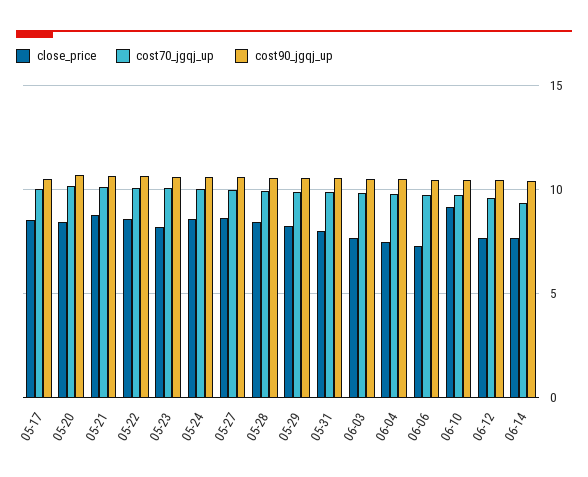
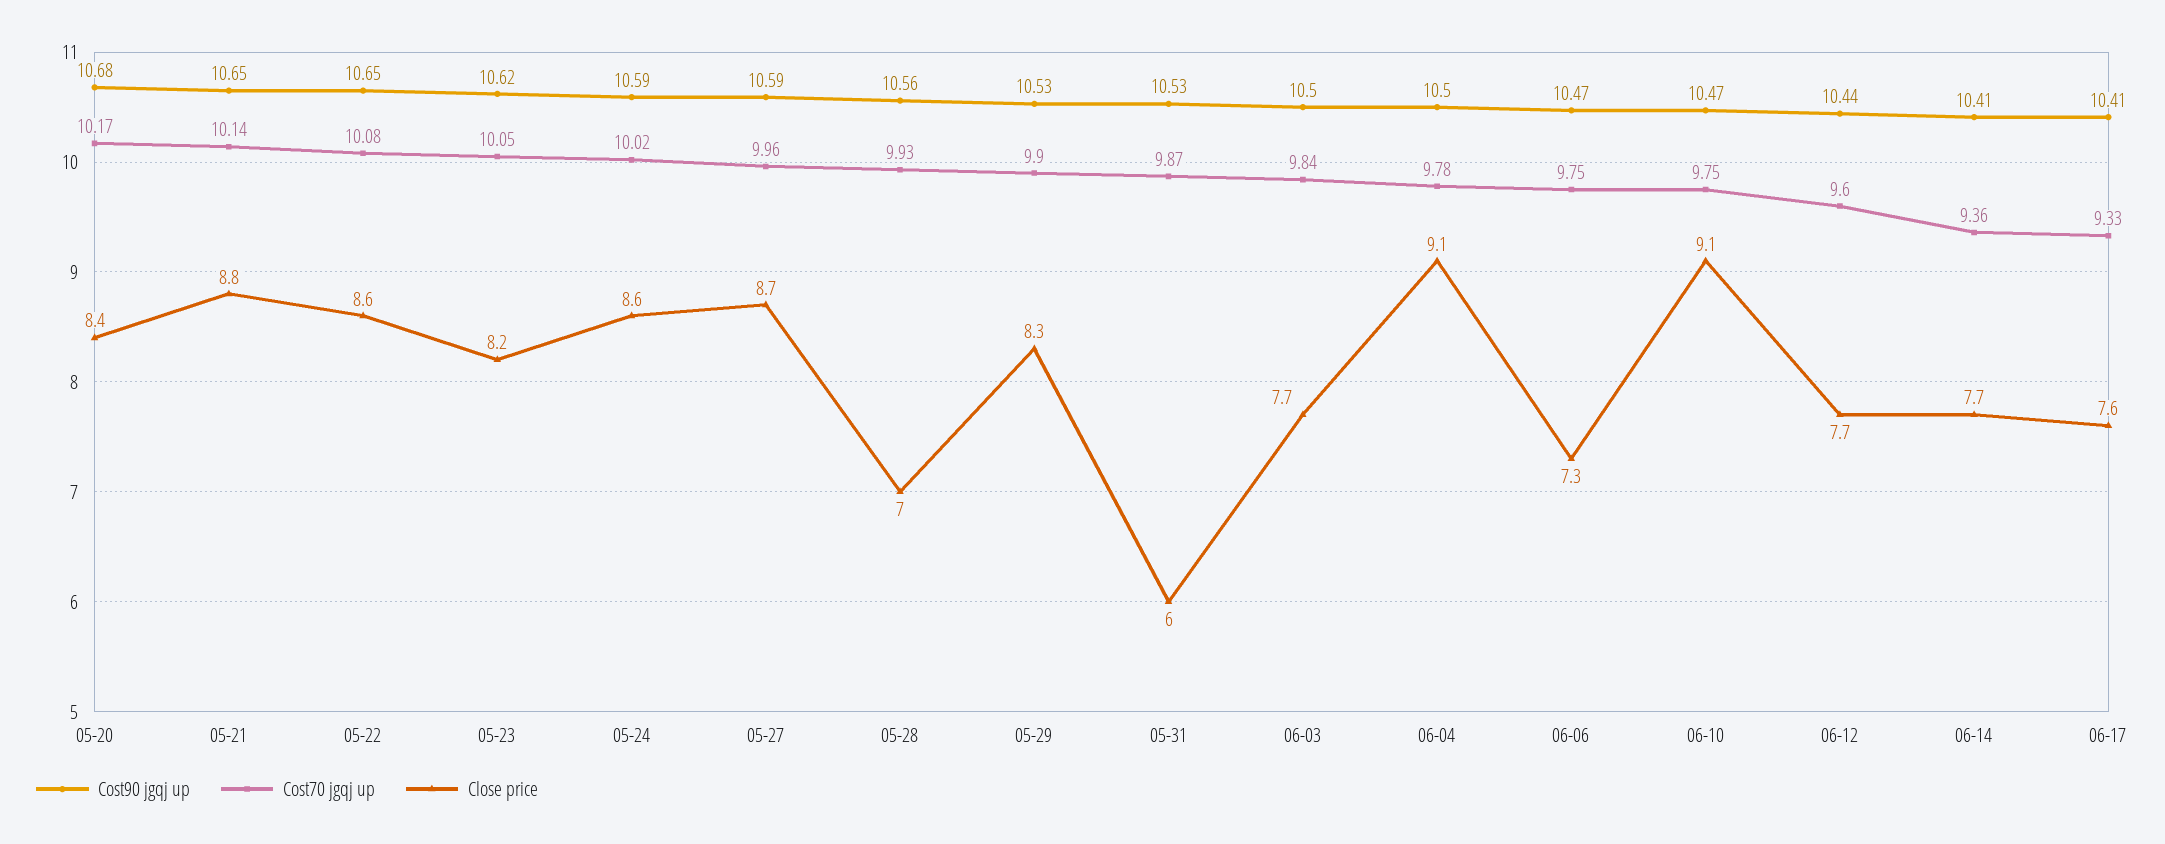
close_price, 05-17: 8.5 -> none
cost70_jgqj_up, 05-17: 10 -> none
cost90_jgqj_up, 05-17: 10.5 -> none
close_price, 05-28: 8.5 -> 7
close_price, 05-31: 8 -> 6
close_price, 06-04: 7.5 -> 9.1
cost90_jgqj_up, 06-17: none -> 10.41
cost70_jgqj_up, 06-17: none -> 9.33
close_price, 06-17: none -> 7.6

